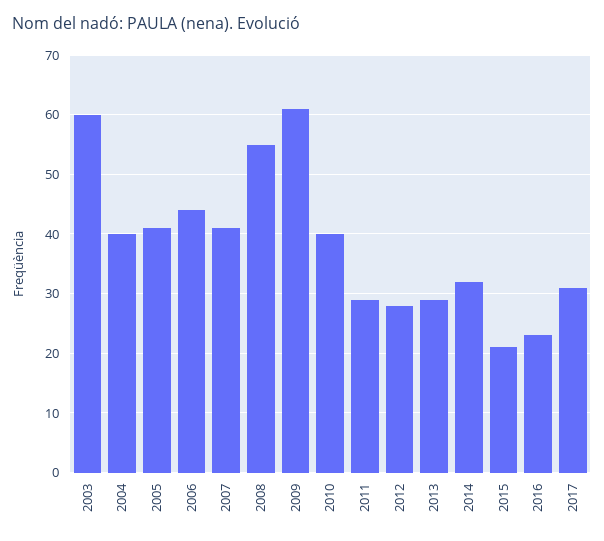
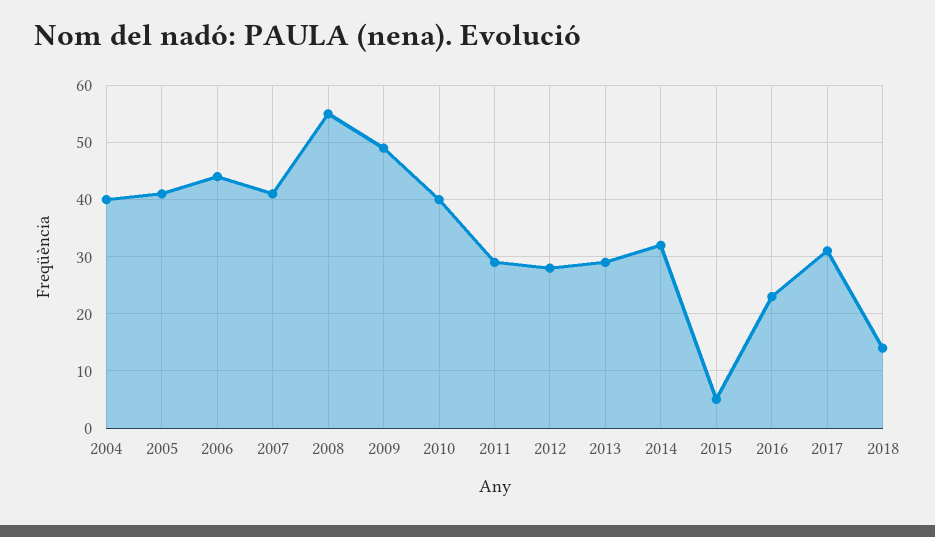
2003: 60 -> none
2009: 60 -> 50
2015: 20 -> 5
2018: none -> 15

